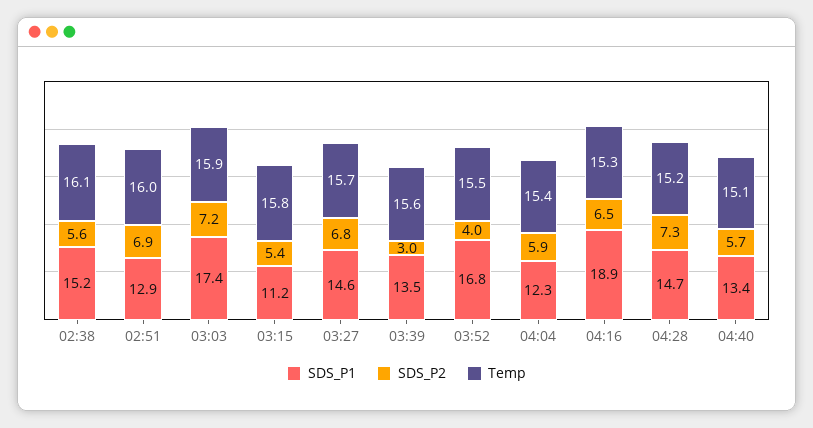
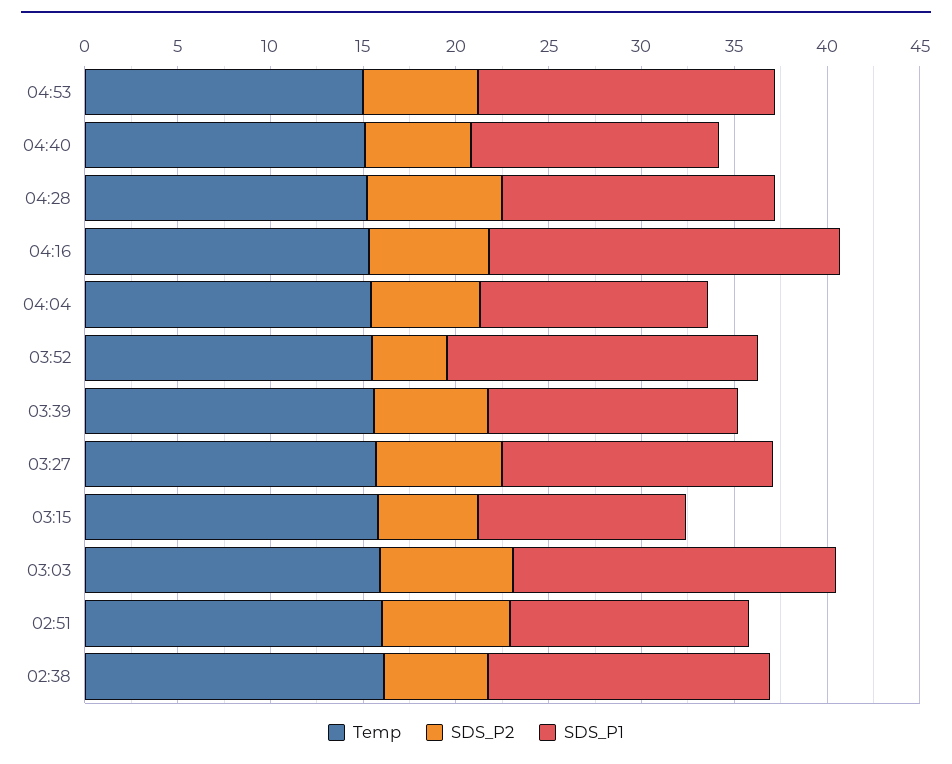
SDS_P2, 03:39: 3 -> 6
Temp, 04:53: none -> 15
SDS_P2, 04:53: none -> 6
SDS_P1, 04:53: none -> 16

